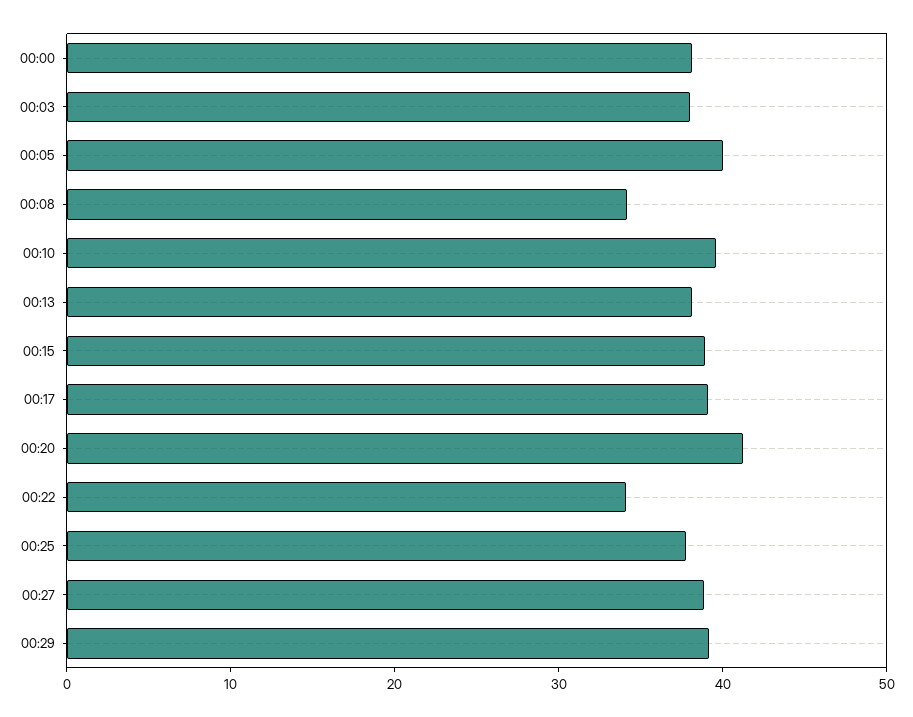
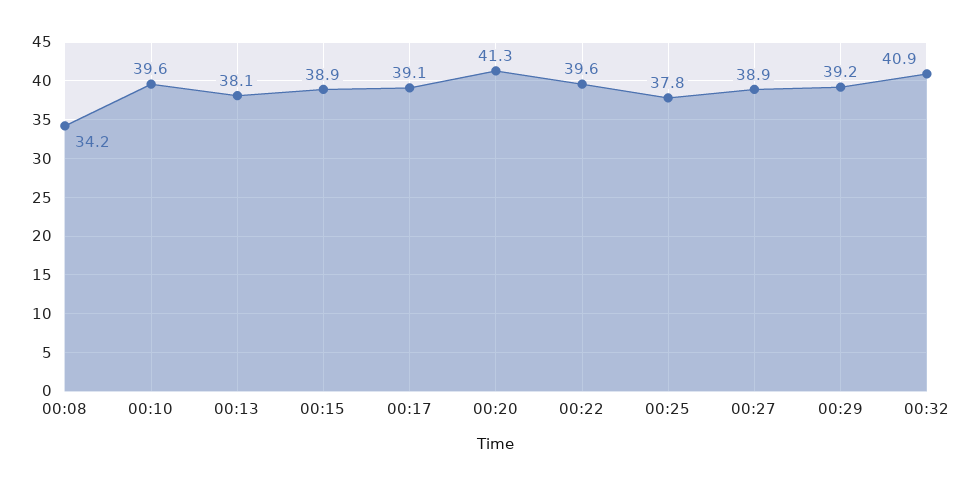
00:00: 38 -> none
00:03: 38 -> none
00:05: 40 -> none
00:22: 34 -> 39.6
00:32: none -> 40.9

